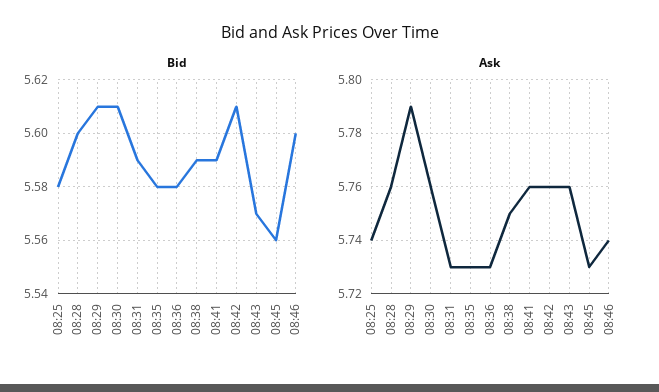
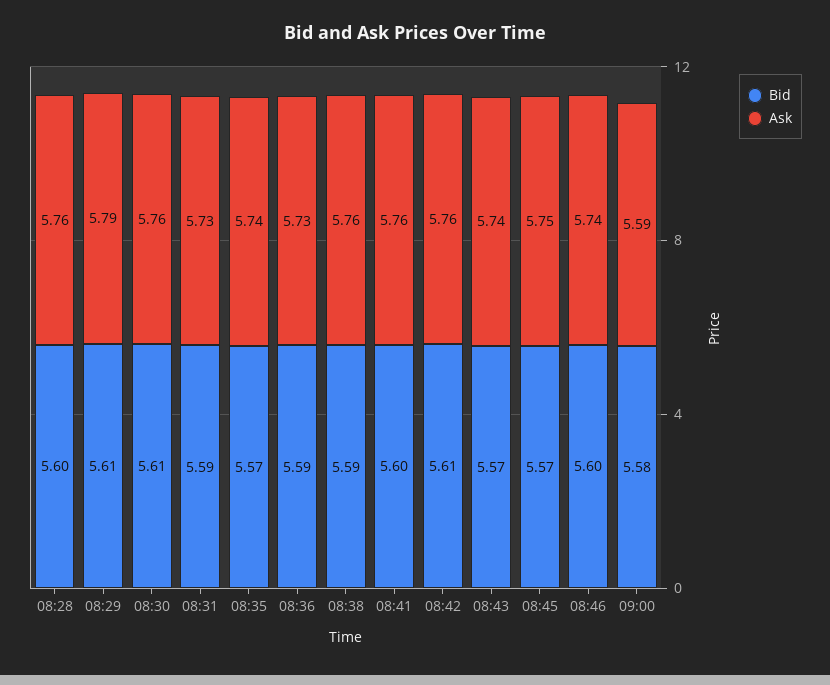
Bid, 08:25: 5.58 -> none
Bid, 08:35: 5.58 -> 5.57
Bid, 08:36: 5.58 -> 5.59
Bid, 08:41: 5.59 -> 5.6
Bid, 08:45: 5.56 -> 5.57
Ask, 08:25: 5.74 -> none
Ask, 08:35: 5.73 -> 5.74
Ask, 08:38: 5.75 -> 5.76
Ask, 08:43: 5.76 -> 5.74
Ask, 08:45: 5.73 -> 5.75
Bid, 09:00: none -> 5.58
Ask, 09:00: none -> 5.59

